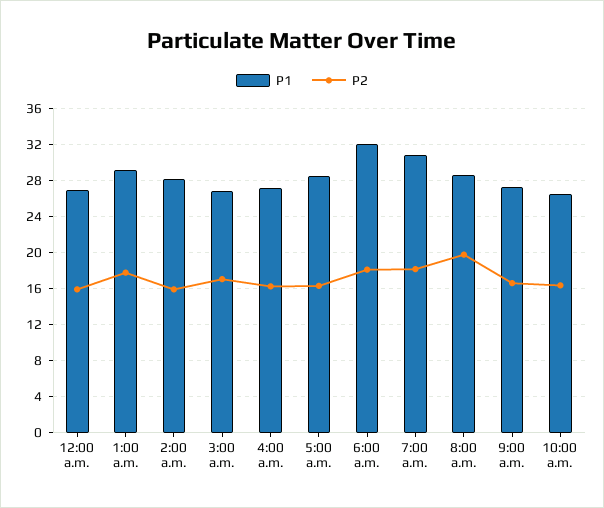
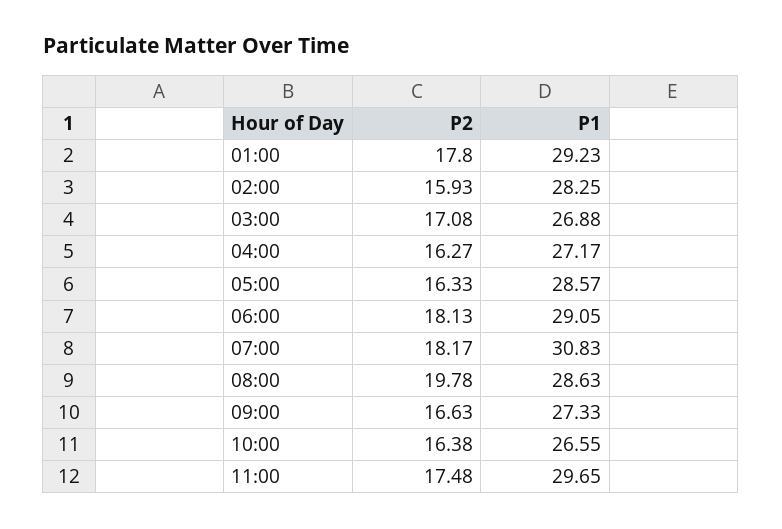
P1, 12:00 a.m.: 27 -> none
P2, 12:00 a.m.: 16 -> none
P1, 6:00 a.m.: 32 -> 29.05
P2, 11:00: none -> 17.48
P1, 11:00: none -> 29.65

